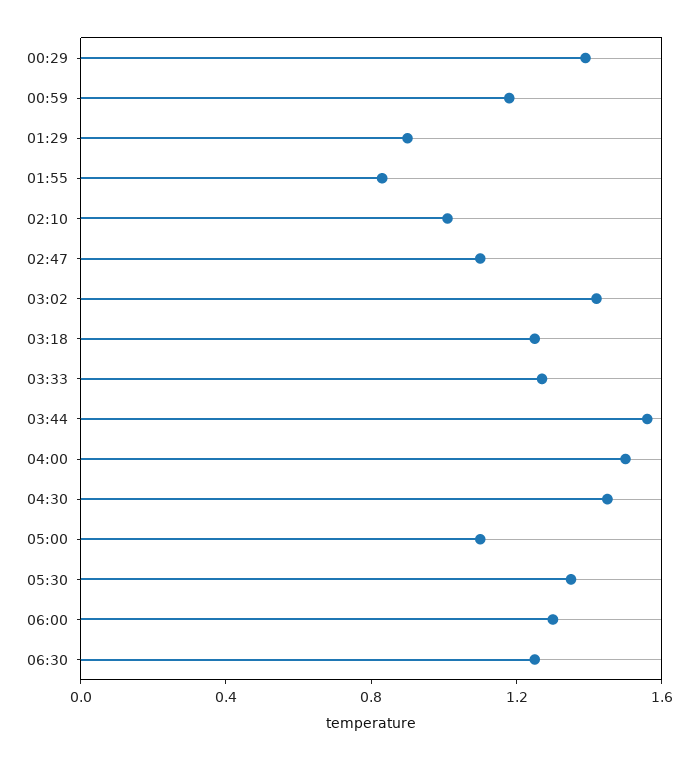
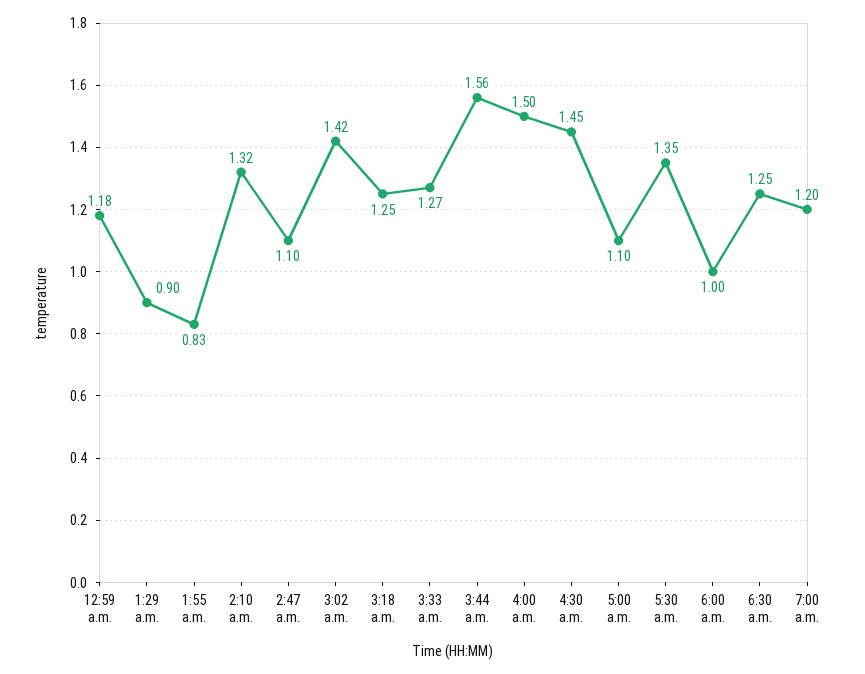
00:29: 1.4 -> none
02:10: 1 -> 1.32
06:00: 1.3 -> 1
7:00 a.m.: none -> 1.2

